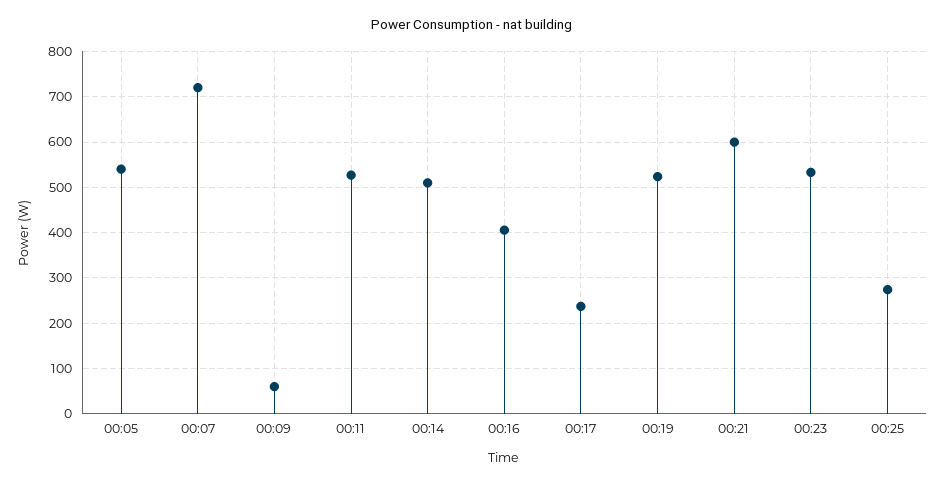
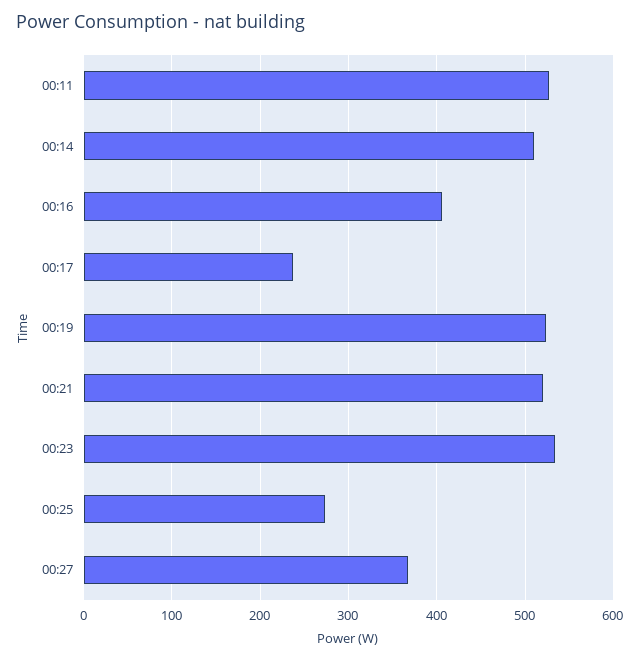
00:05: 540 -> none
00:07: 720 -> none
00:09: 60 -> none
00:21: 600 -> 520
00:27: none -> 370

